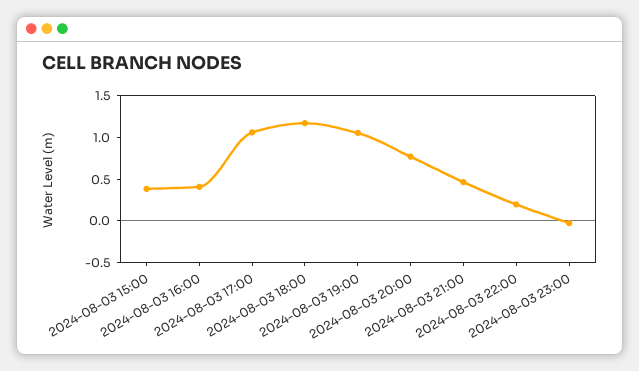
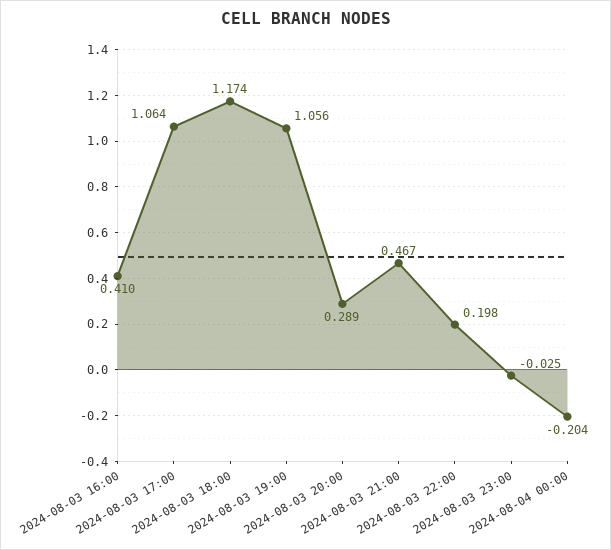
2024-08-03 15:00: 0.4 -> none
2024-08-03 20:00: 0.8 -> 0.289
2024-08-04 00:00: none -> -0.204

